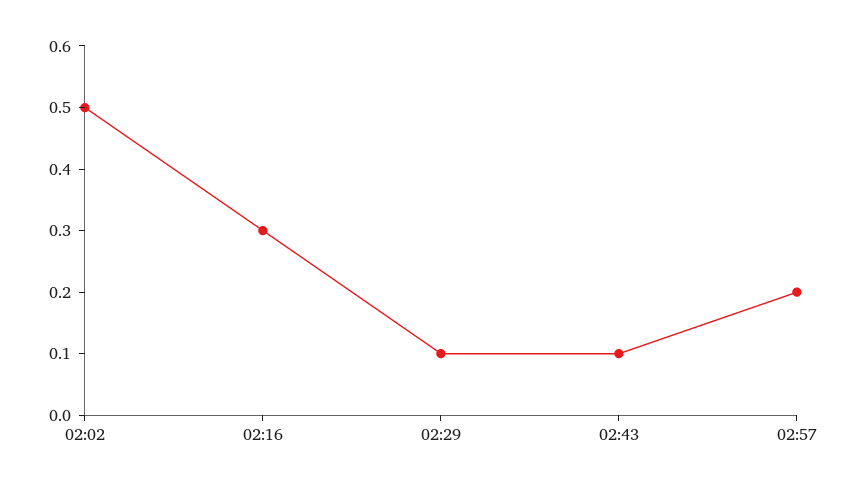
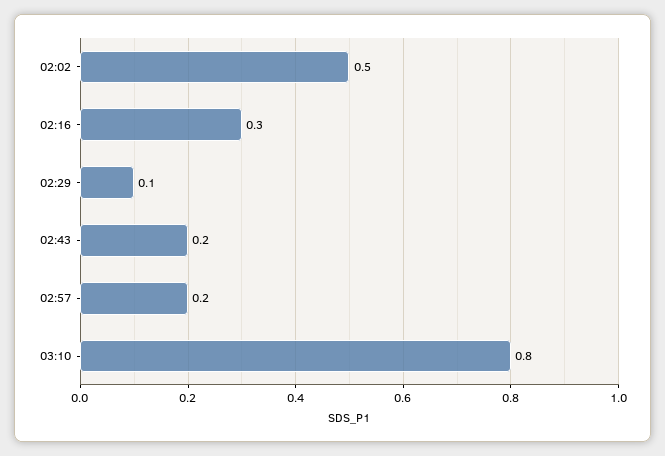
02:43: 0.1 -> 0.2
03:10: none -> 0.8

